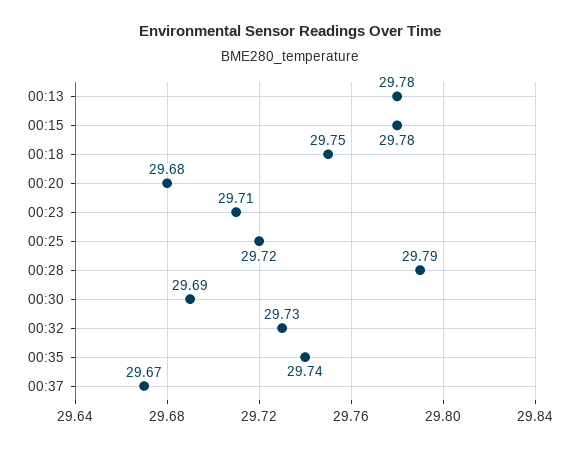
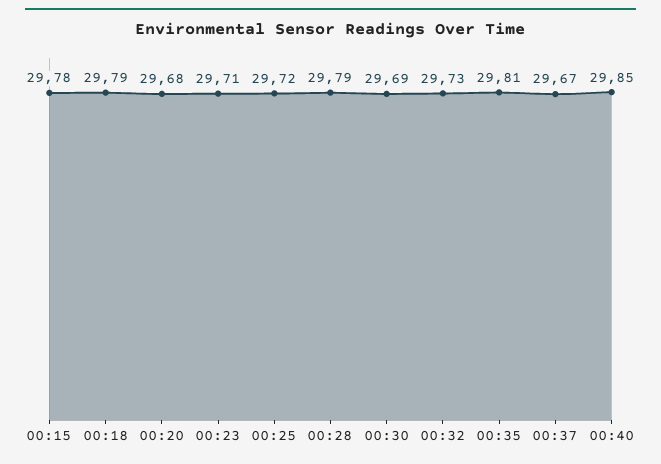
00:13: 29.78 -> none
00:18: 29.75 -> 29.79
00:35: 29.74 -> 29.81
00:40: none -> 29.85

